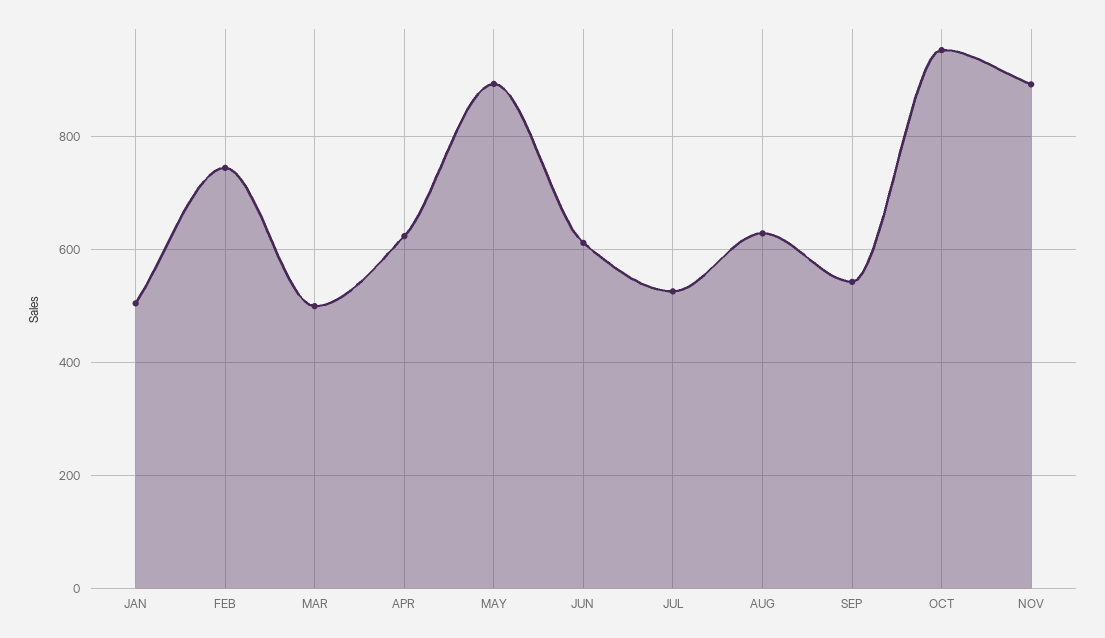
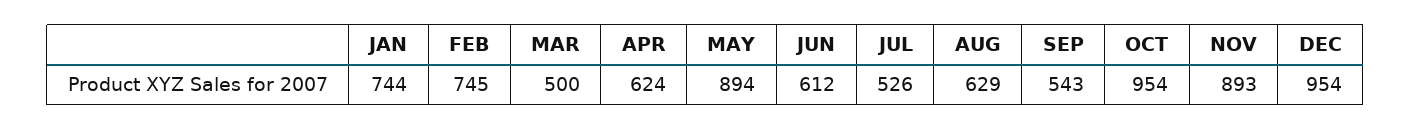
JAN: 500 -> 744
DEC: none -> 954

